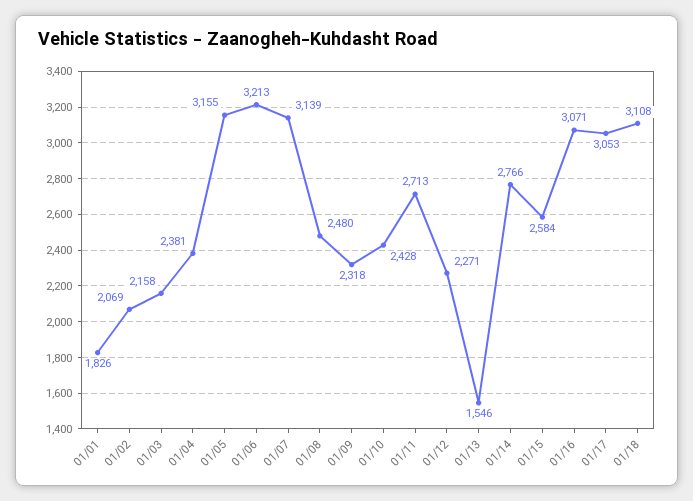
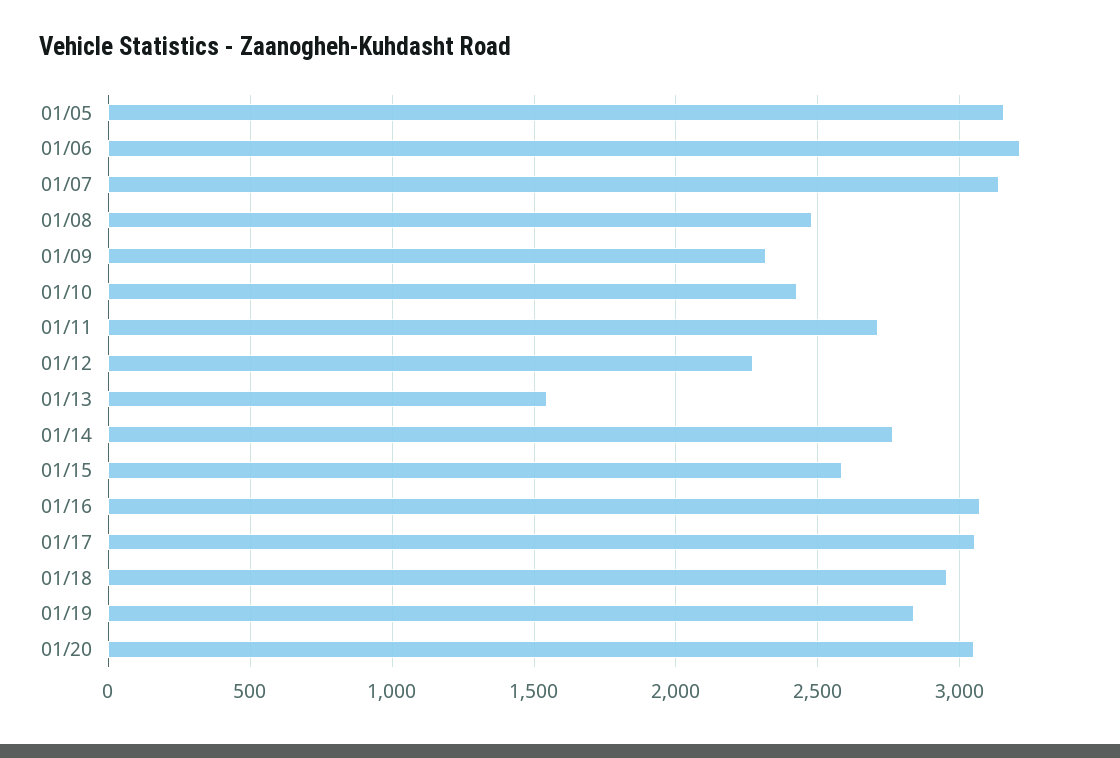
01/01: 1826 -> none
01/02: 2069 -> none
01/03: 2158 -> none
01/04: 2381 -> none
01/18: 3108 -> 2950
01/19: none -> 2850
01/20: none -> 3050

